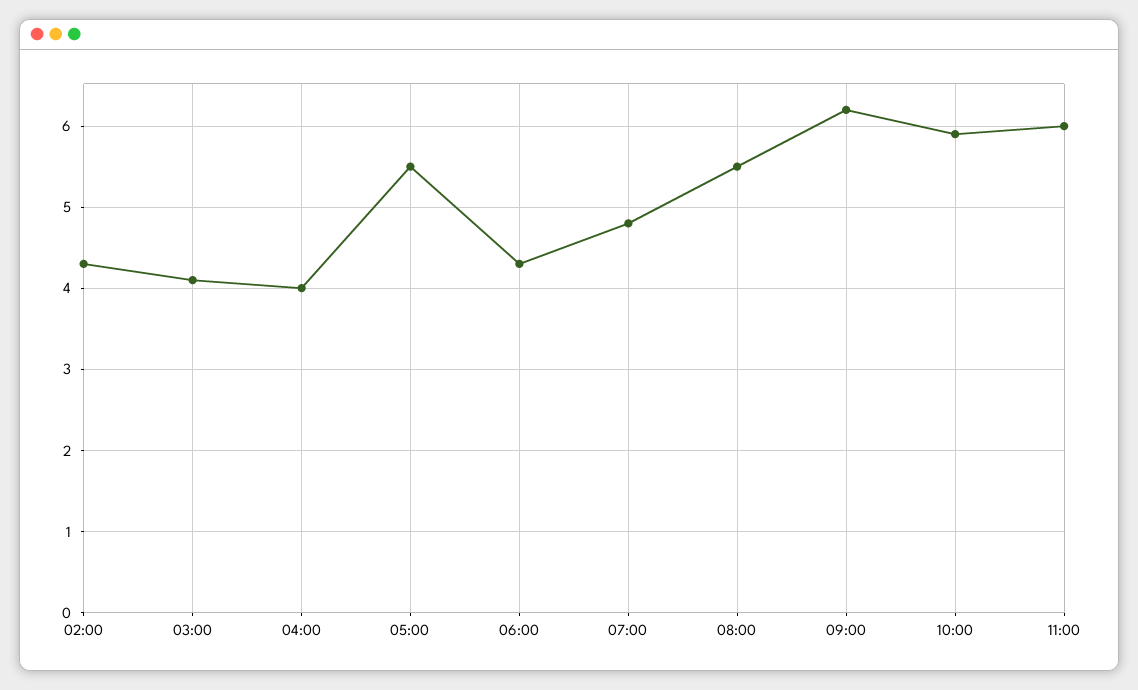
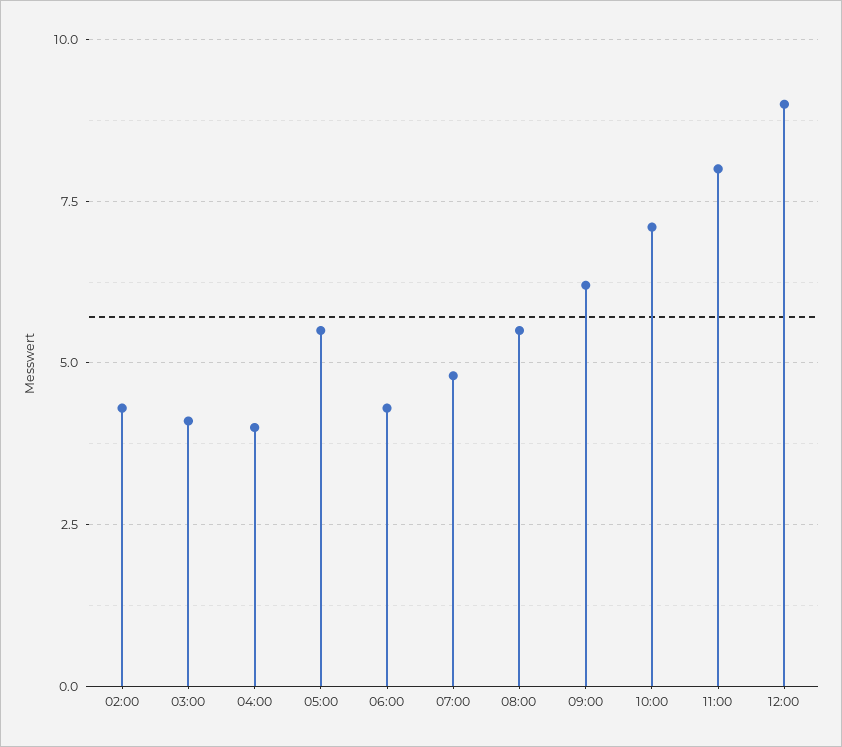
10:00: 5.9 -> 7
11:00: 6 -> 8
12:00: none -> 9

